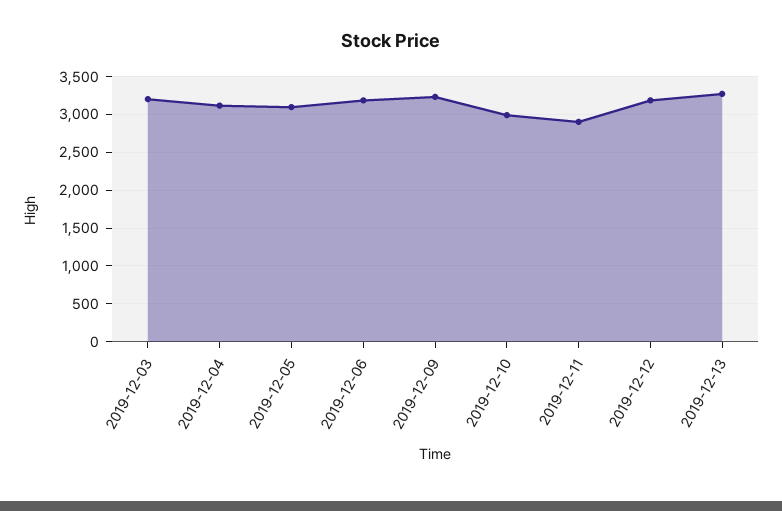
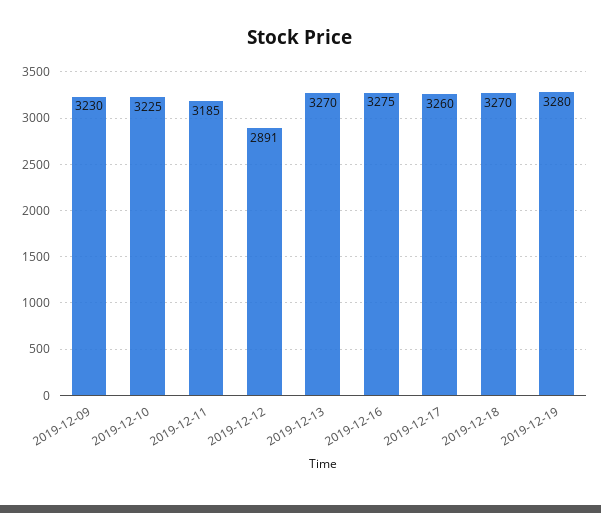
2019-12-03: 3200 -> none
2019-12-04: 3100 -> none
2019-12-05: 3100 -> none
2019-12-06: 3200 -> none
2019-12-10: 3000 -> 3225
2019-12-11: 2900 -> 3185
2019-12-12: 3200 -> 2891
2019-12-16: none -> 3275
2019-12-17: none -> 3260
2019-12-18: none -> 3270
2019-12-19: none -> 3280

